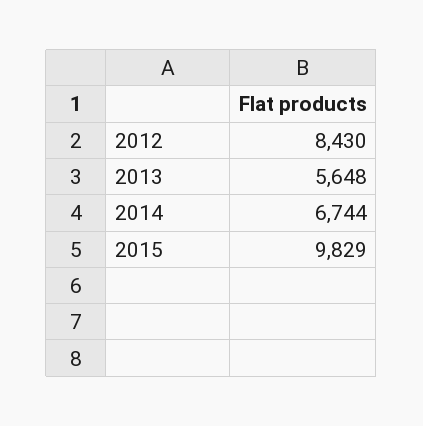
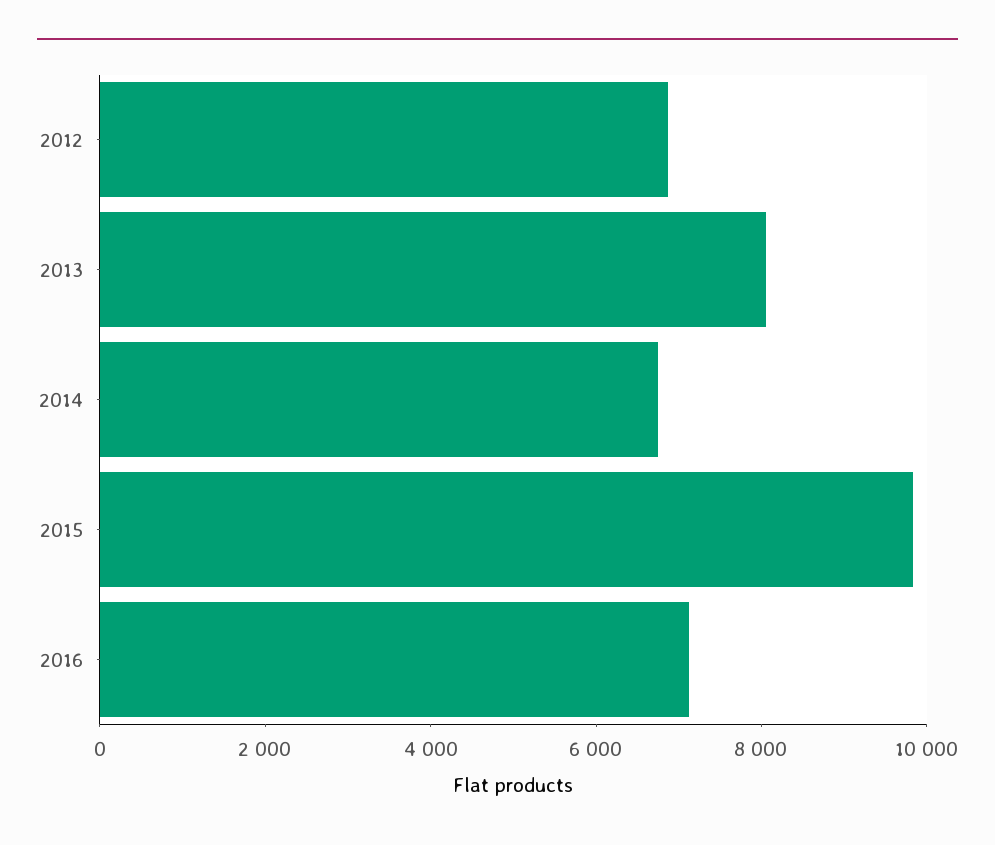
2012: 8430 -> 7000
2013: 5648 -> 8000
2016: none -> 7000

